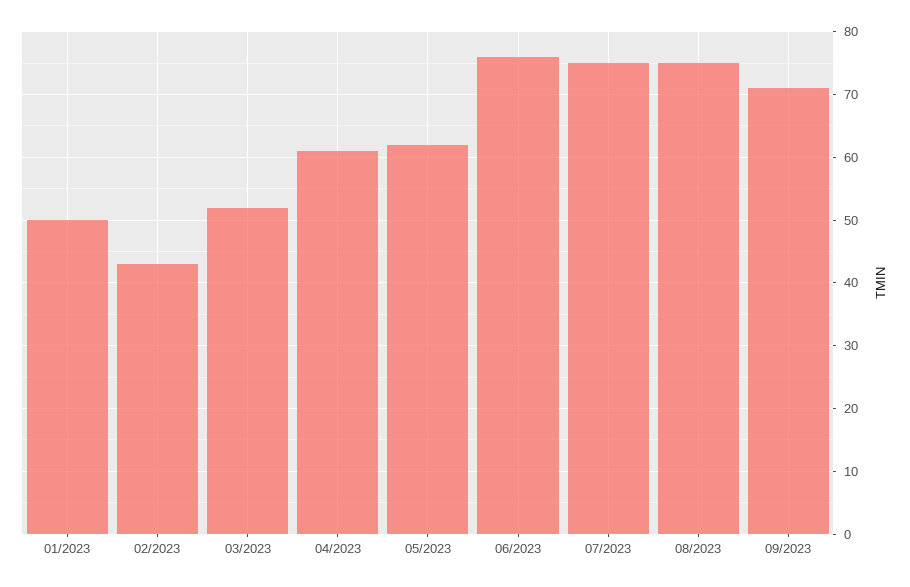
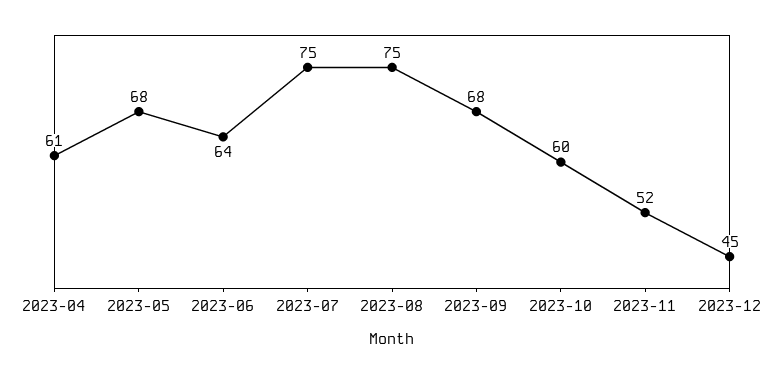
01/2023: 50 -> none
02/2023: 43 -> none
03/2023: 52 -> none
05/2023: 62 -> 68
06/2023: 76 -> 64
09/2023: 71 -> 68
2023-10: none -> 60
2023-11: none -> 52
2023-12: none -> 45

